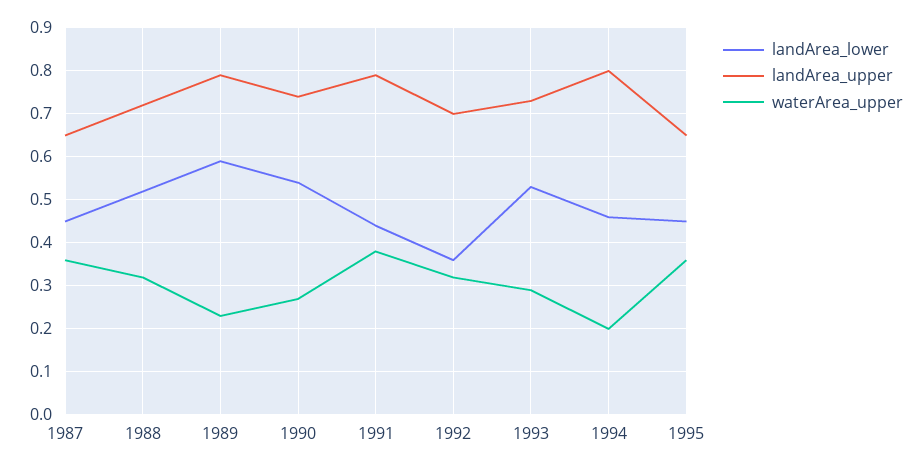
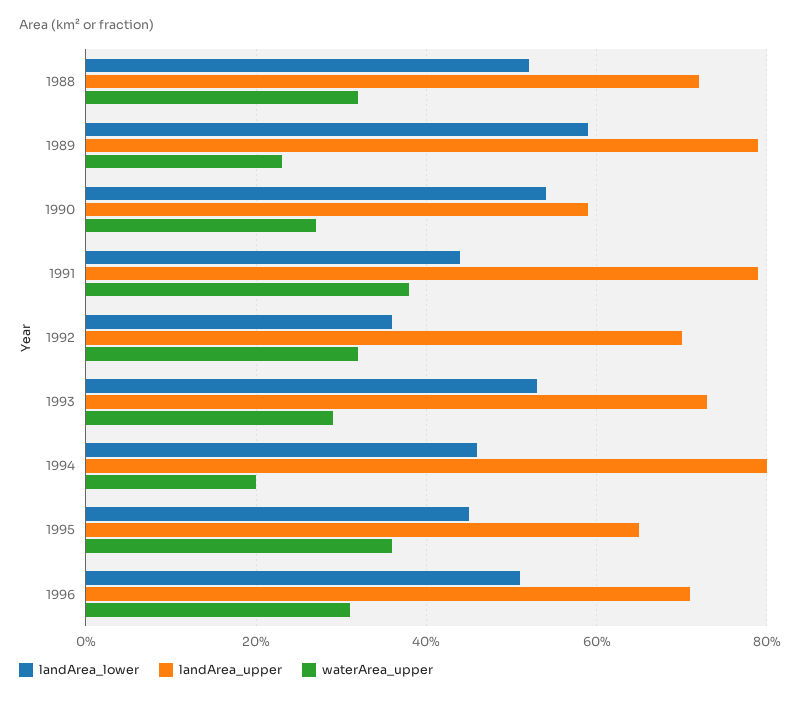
landArea_lower, 1987: 0.45 -> none
landArea_upper, 1987: 0.65 -> none
waterArea_upper, 1987: 0.35 -> none
landArea_upper, 1990: 0.75 -> 0.6
landArea_lower, 1996: none -> 0.5
landArea_upper, 1996: none -> 0.7
waterArea_upper, 1996: none -> 0.3

